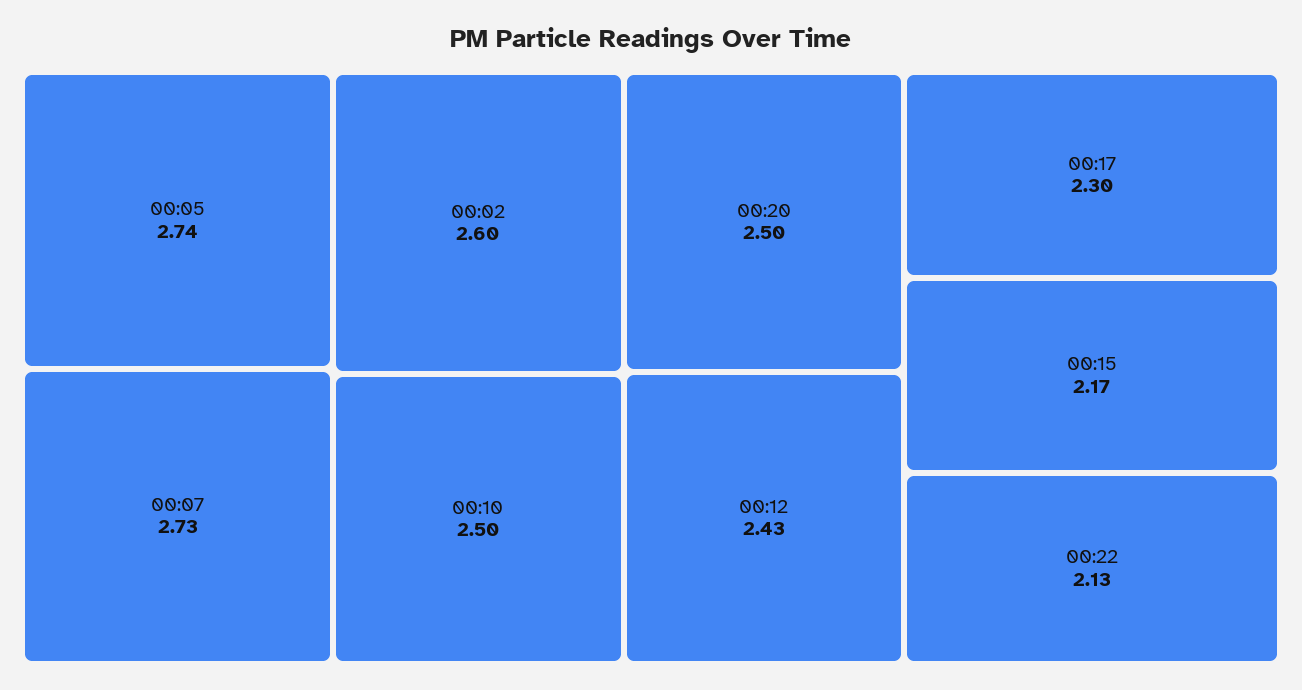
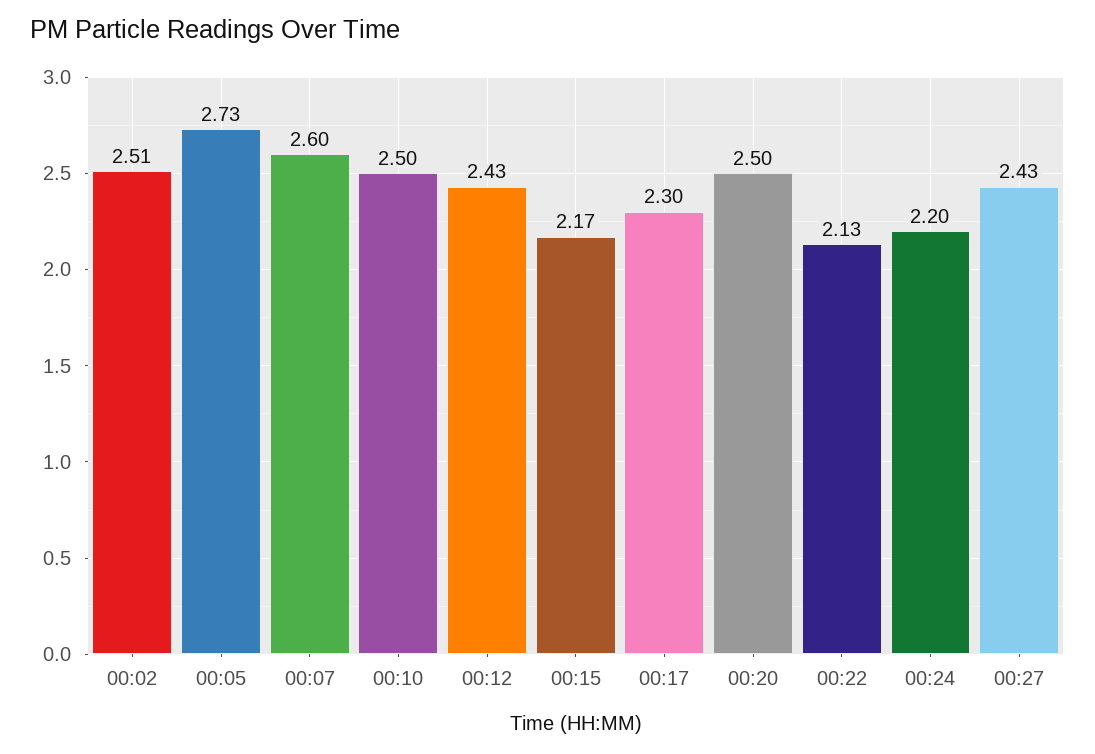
00:05: 2.74 -> 2.73
00:07: 2.73 -> 2.6
00:02: 2.6 -> 2.51
00:24: none -> 2.2
00:27: none -> 2.43

